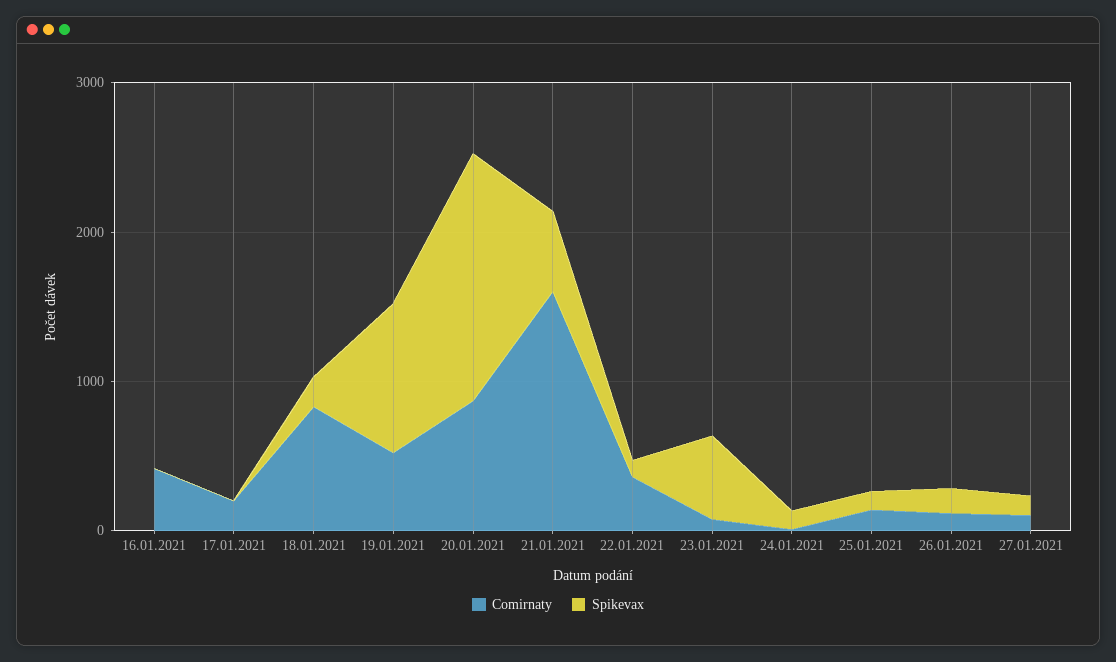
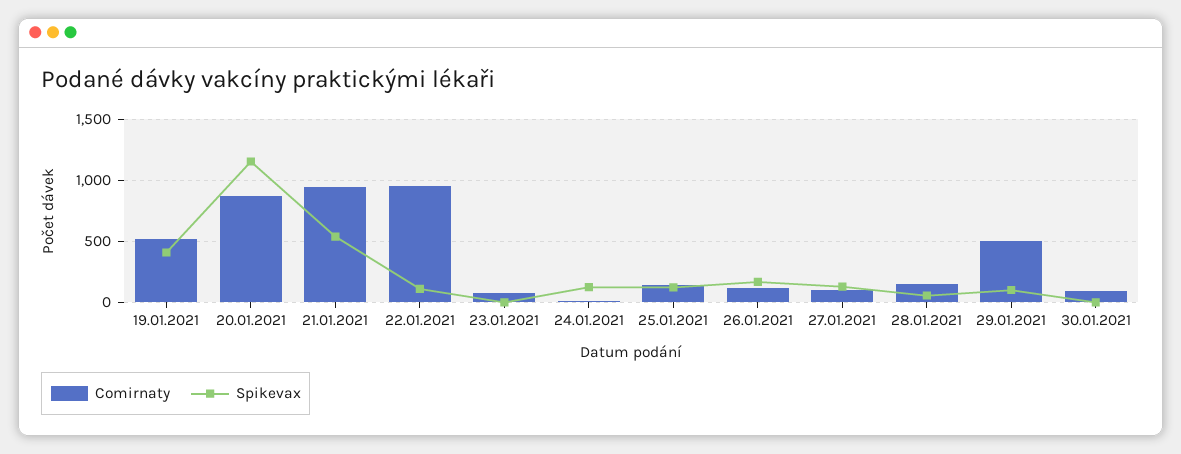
Comirnaty, 16.01.2021: 400 -> none
Spikevax, 16.01.2021: 0 -> none
Comirnaty, 17.01.2021: 200 -> none
Spikevax, 17.01.2021: 0 -> none
Comirnaty, 18.01.2021: 800 -> none
Spikevax, 18.01.2021: 200 -> none
Spikevax, 19.01.2021: 1000 -> 400
Spikevax, 20.01.2021: 1600 -> 1150
Comirnaty, 21.01.2021: 1600 -> 950
Comirnaty, 22.01.2021: 400 -> 950
Spikevax, 23.01.2021: 600 -> 0
Comirnaty, 28.01.2021: none -> 150
Spikevax, 28.01.2021: none -> 50
Comirnaty, 29.01.2021: none -> 500
Spikevax, 29.01.2021: none -> 100
Comirnaty, 30.01.2021: none -> 100
Spikevax, 30.01.2021: none -> 0

